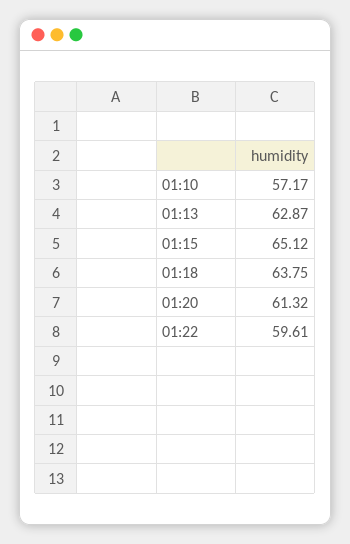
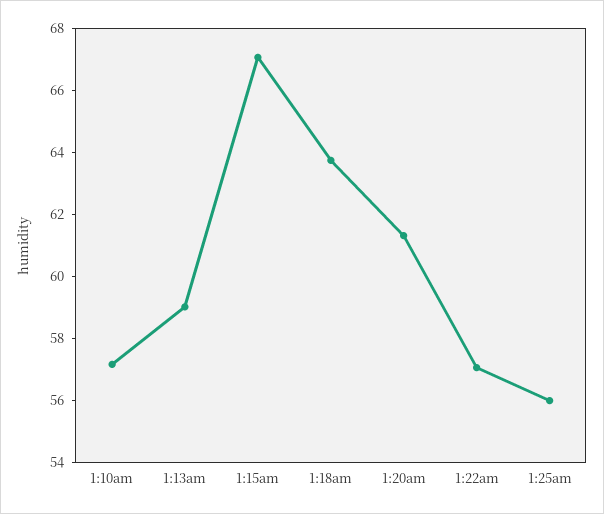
01:13: 62.87 -> 59
01:15: 65.12 -> 67
01:22: 59.61 -> 57
1:25am: none -> 56

